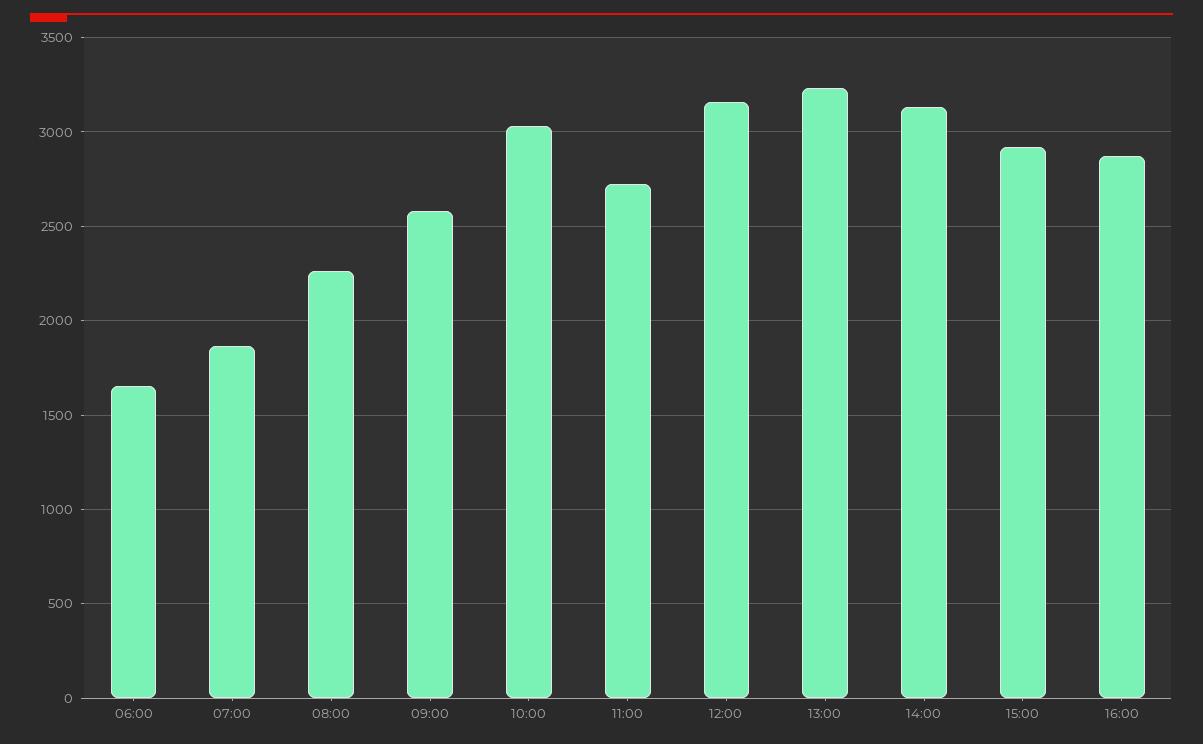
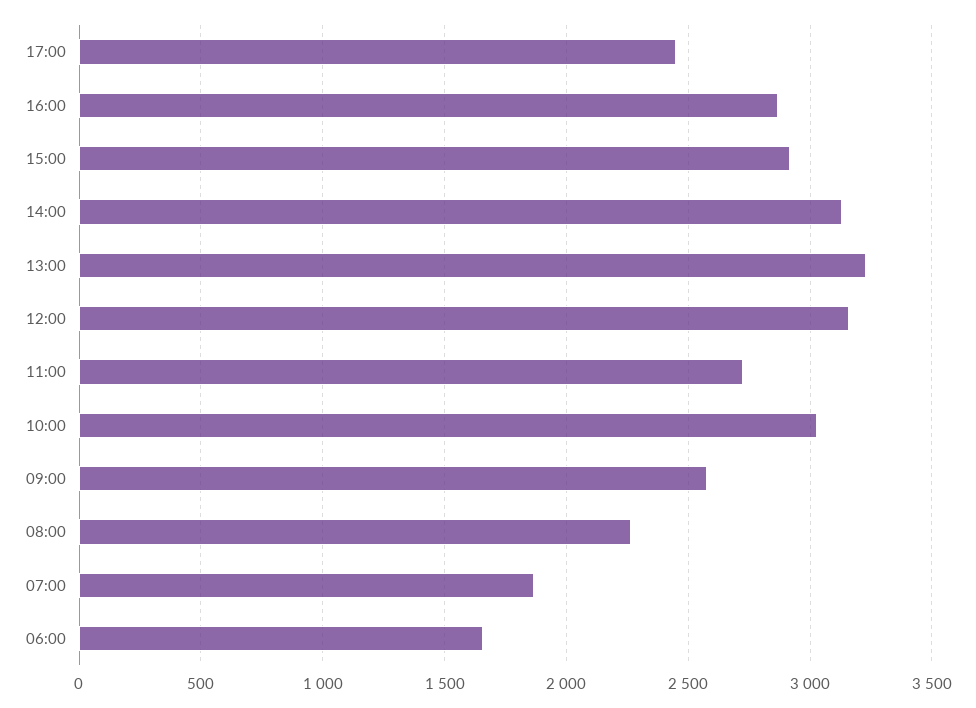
17:00: none -> 2450

